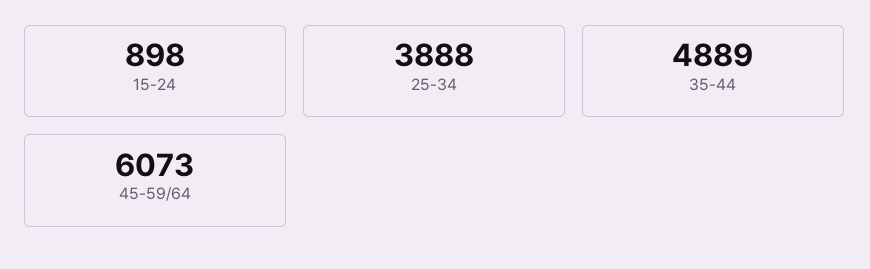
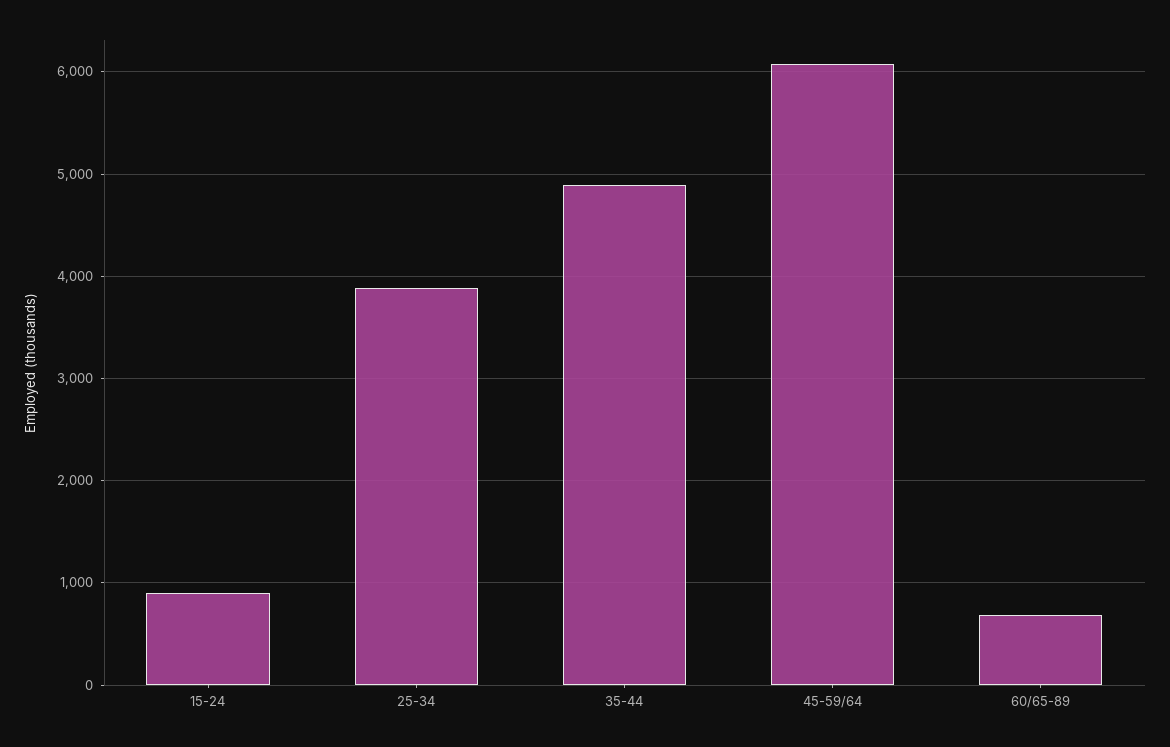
60/65-89: none -> 700

